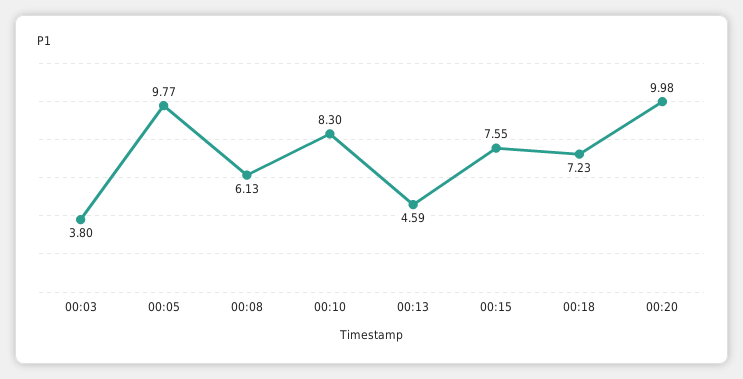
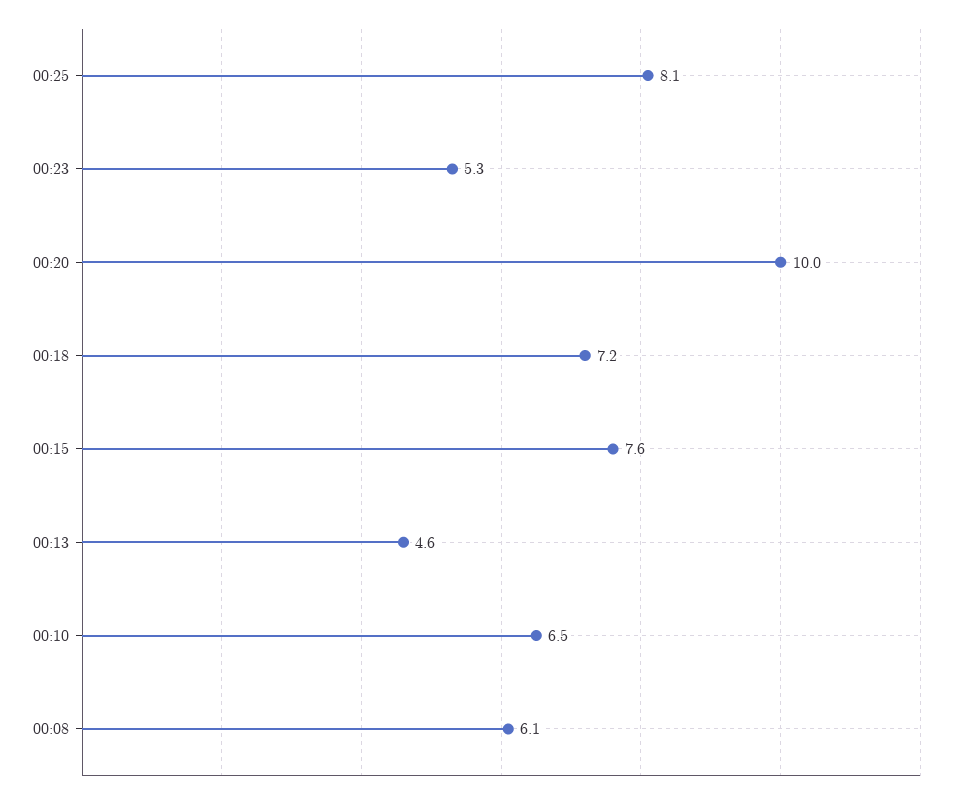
00:03: 3.8 -> none
00:05: 9.77 -> none
00:10: 8.3 -> 6.5
00:25: none -> 8.1
00:23: none -> 5.3

